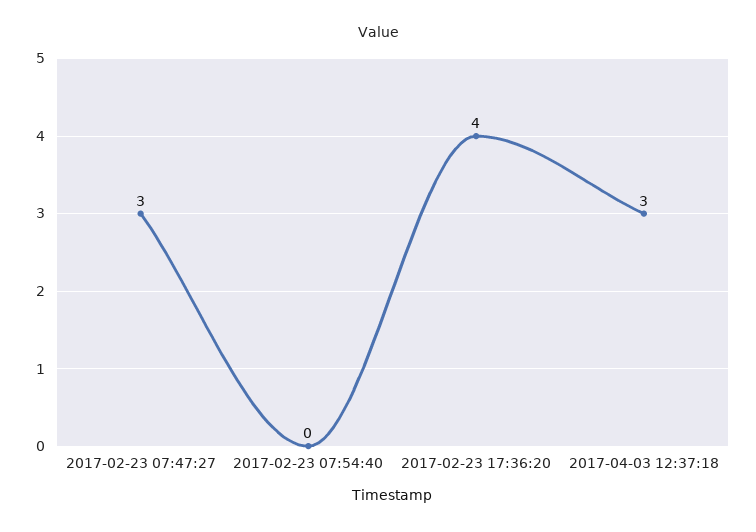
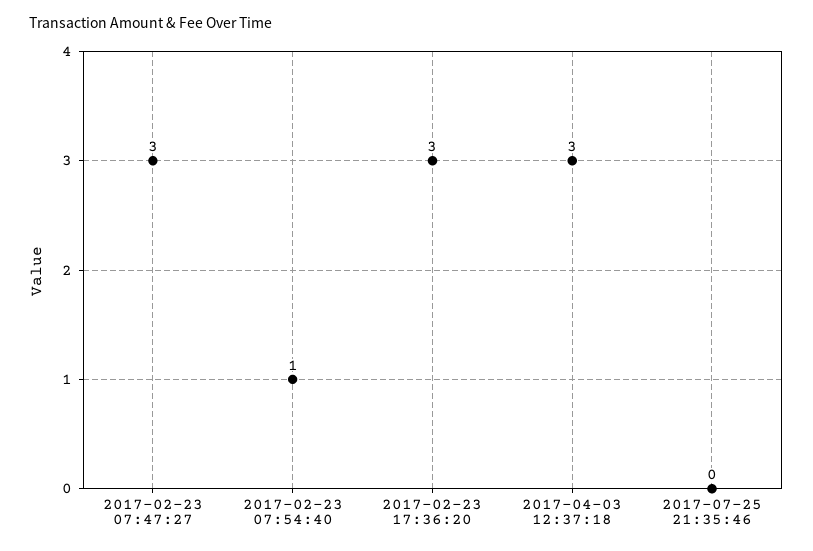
2017-02-23 07:54:40: 0 -> 1
2017-02-23 17:36:20: 4 -> 3
2017-07-25 21:35:46: none -> 0

